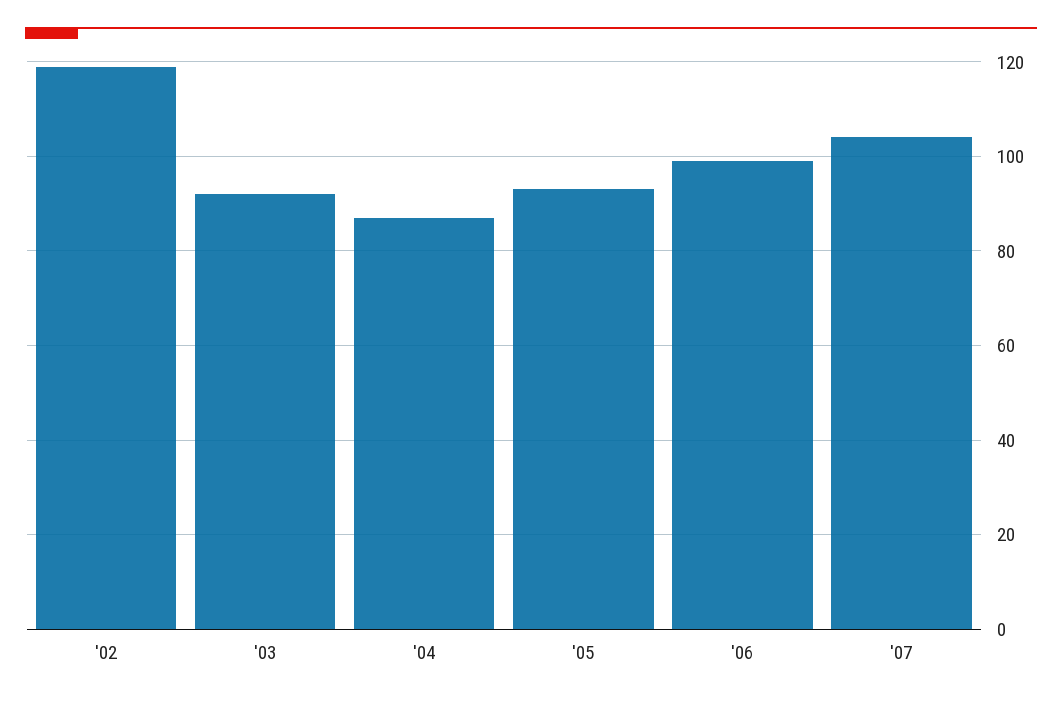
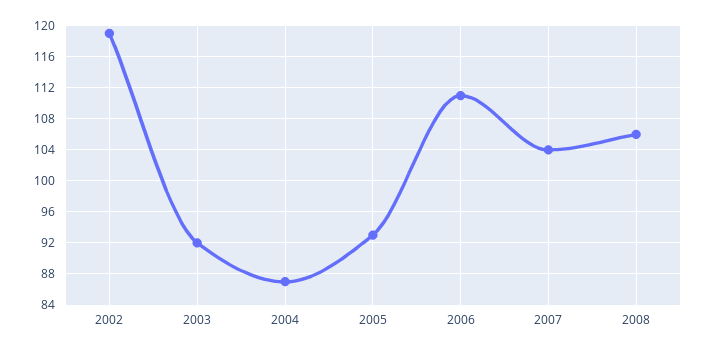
'06: 100 -> 111
2008: none -> 106

